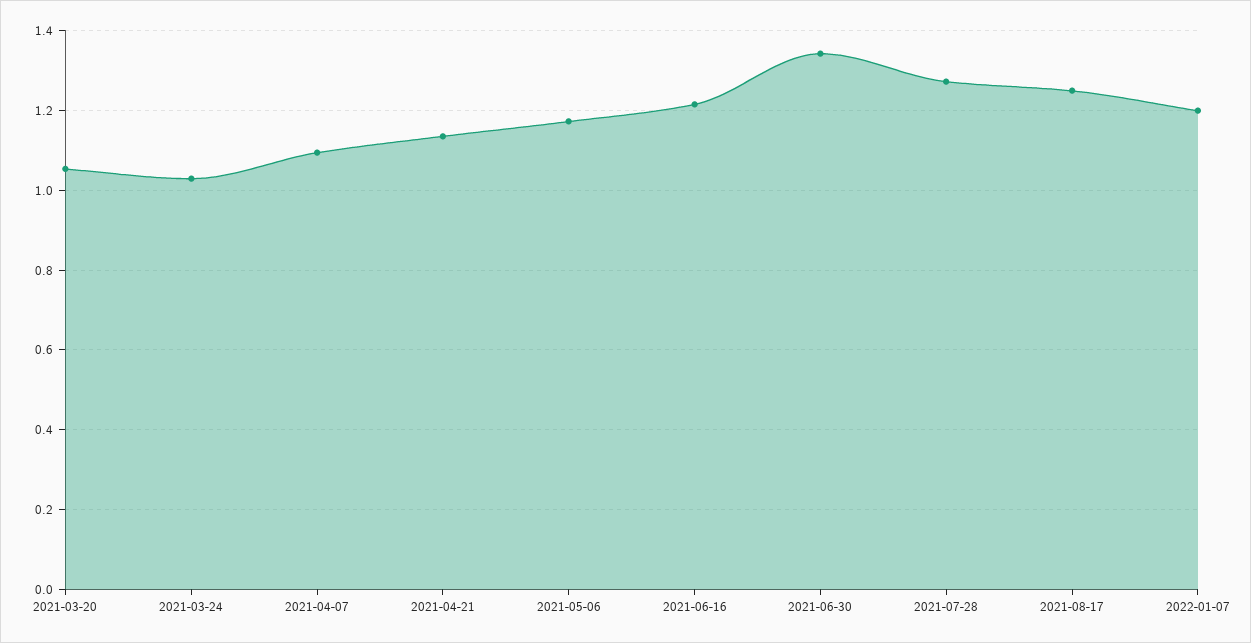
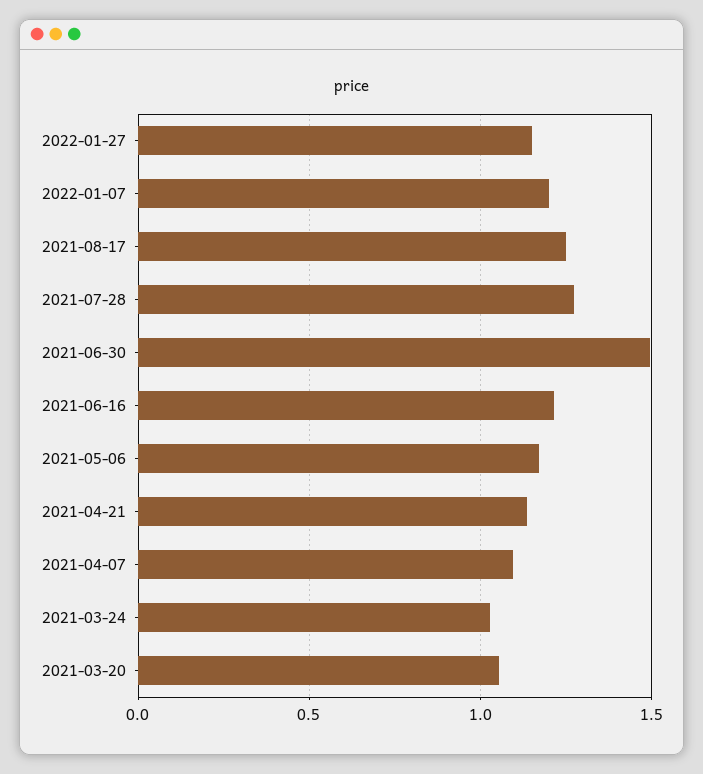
2021-06-30: 1.34 -> 1.5
2022-01-27: none -> 1.15

